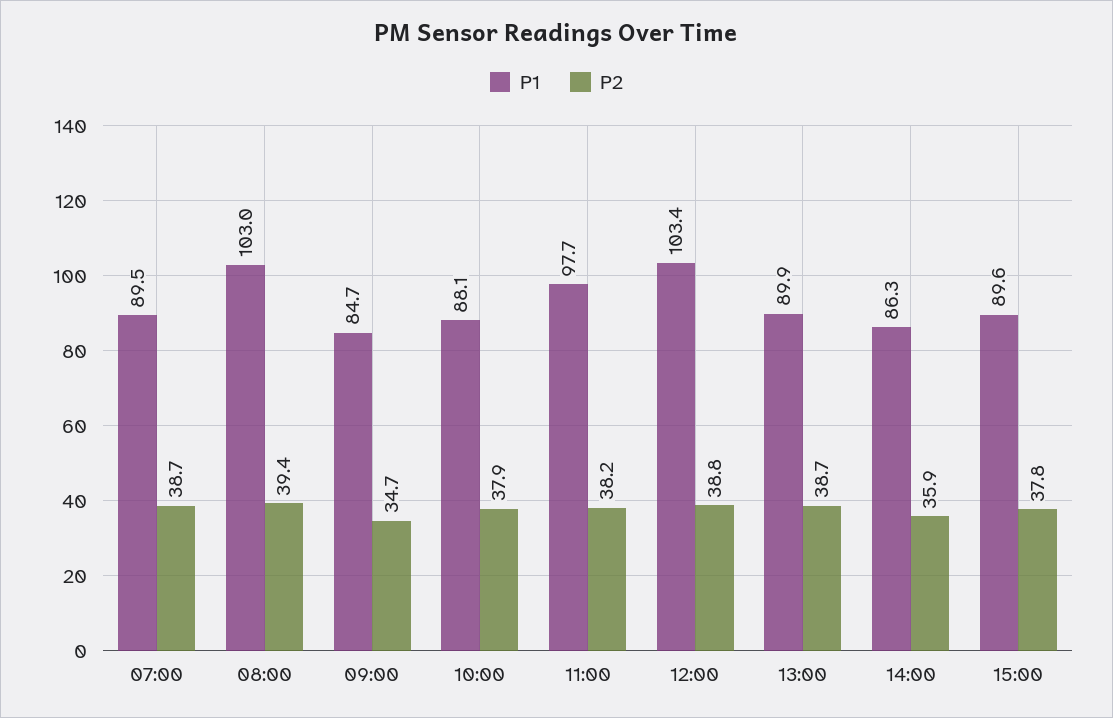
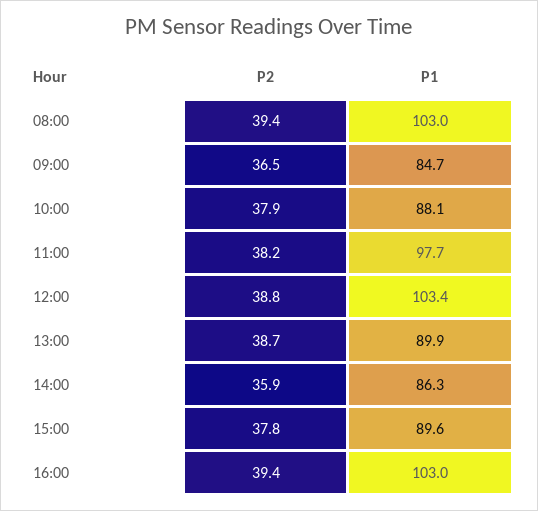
P1, 07:00: 89.5 -> none
P2, 07:00: 38.7 -> none
P2, 09:00: 34.7 -> 36.5
P2, 16:00: none -> 39.4
P1, 16:00: none -> 103

